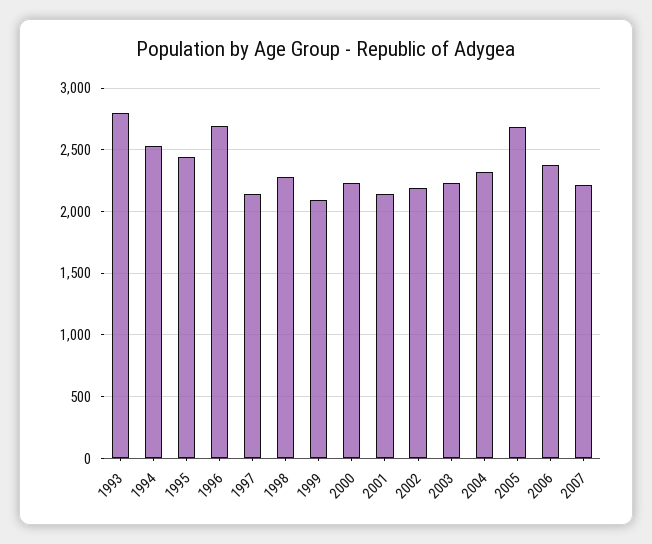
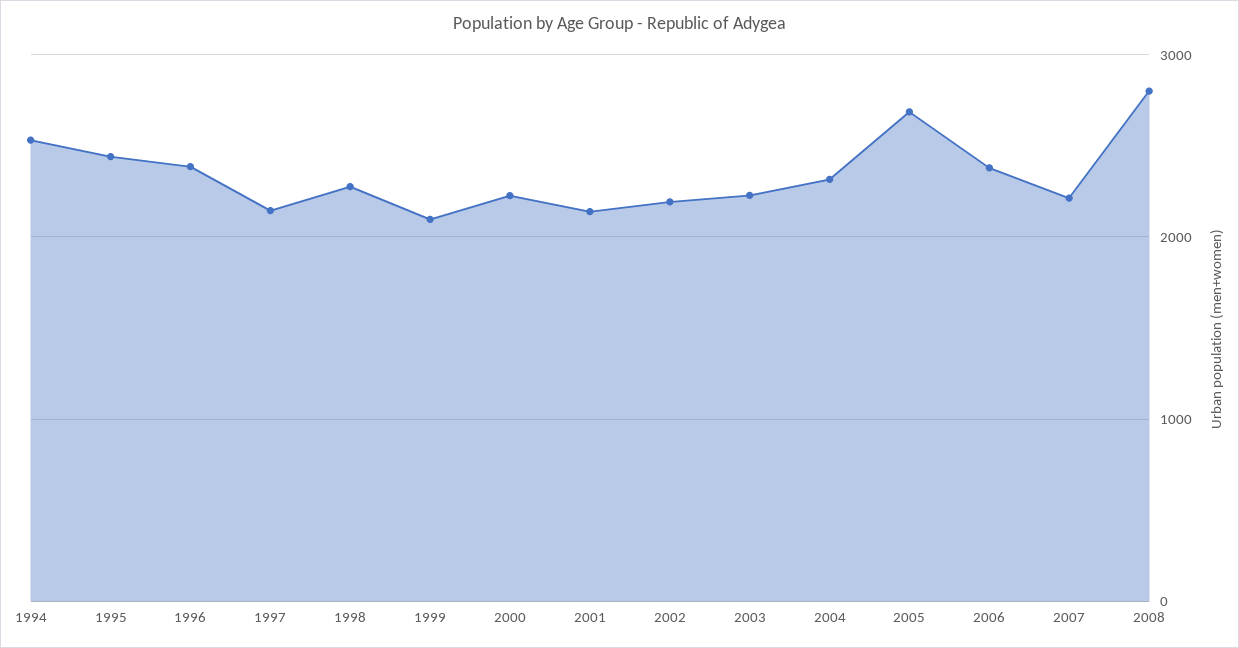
1993: 2800 -> none
1996: 2700 -> 2400
2008: none -> 2800

